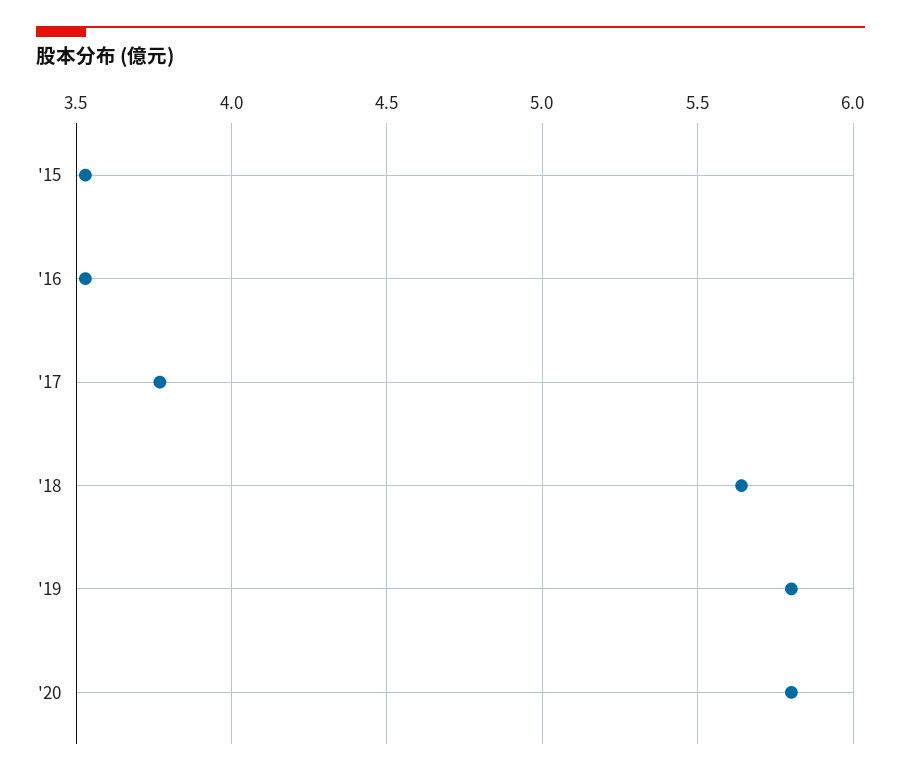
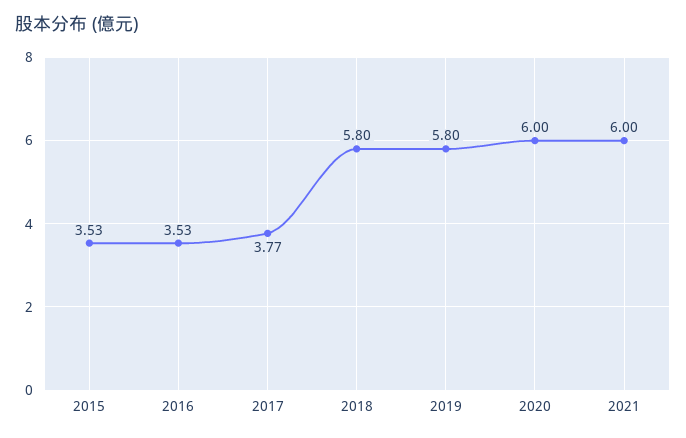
'18: 5.65 -> 5.8
'20: 5.8 -> 6
2021: none -> 6

